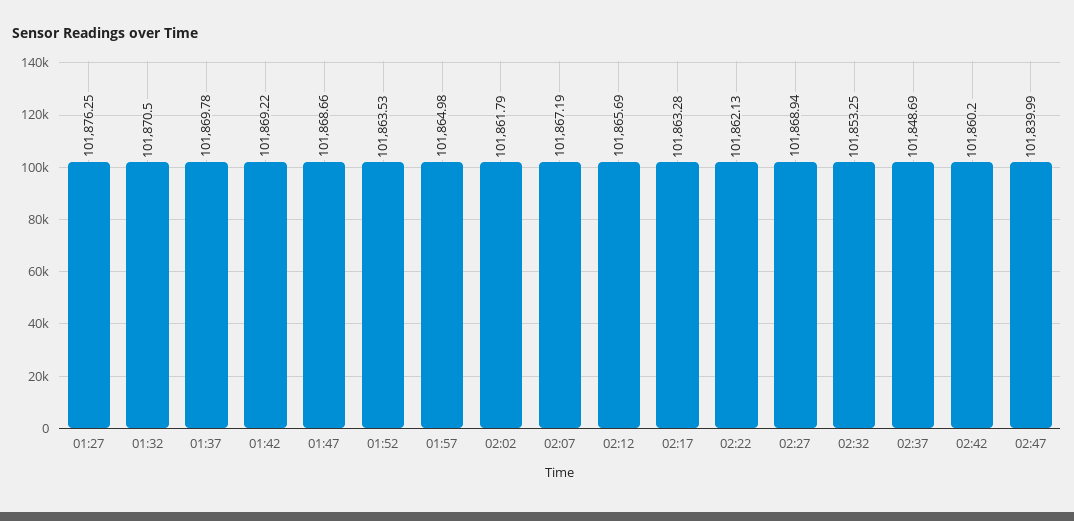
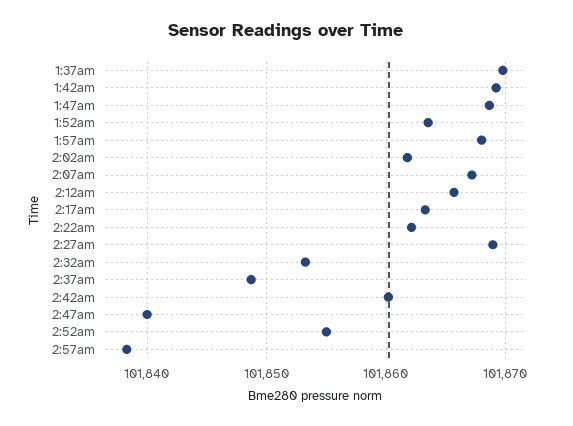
01:27: 101876.25 -> none
01:32: 101870.5 -> none
01:57: 101864.98 -> 101868
2:52am: none -> 101855
2:57am: none -> 101838

